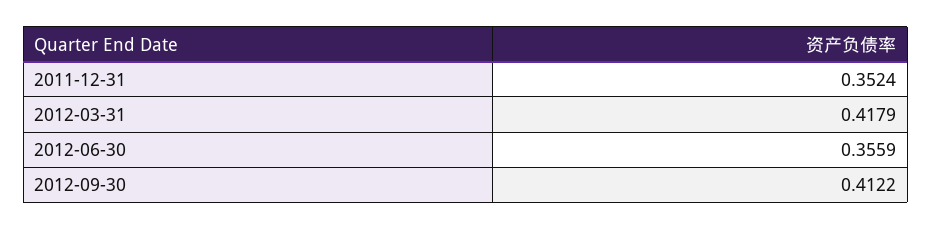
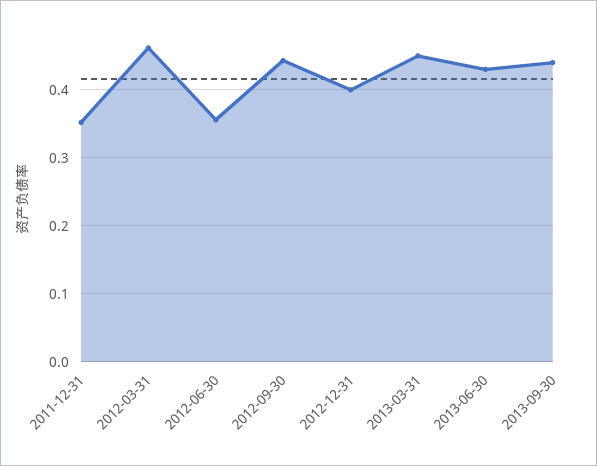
2012-03-31: 0.4179 -> 0.46
2012-09-30: 0.4122 -> 0.44
2012-12-31: none -> 0.4
2013-03-31: none -> 0.45
2013-06-30: none -> 0.43
2013-09-30: none -> 0.44

